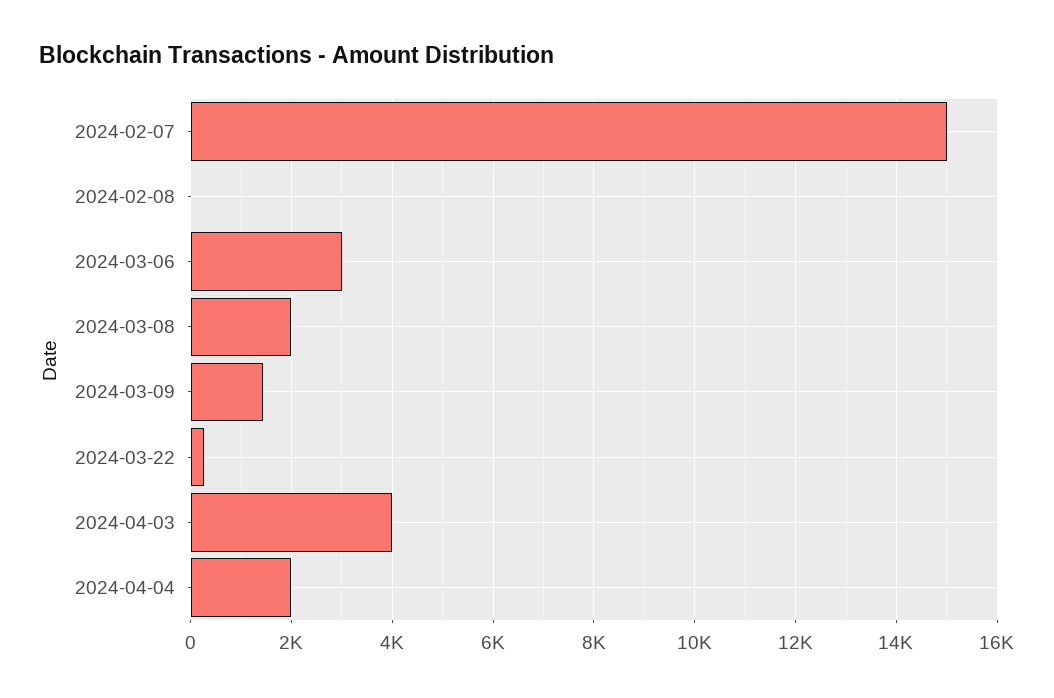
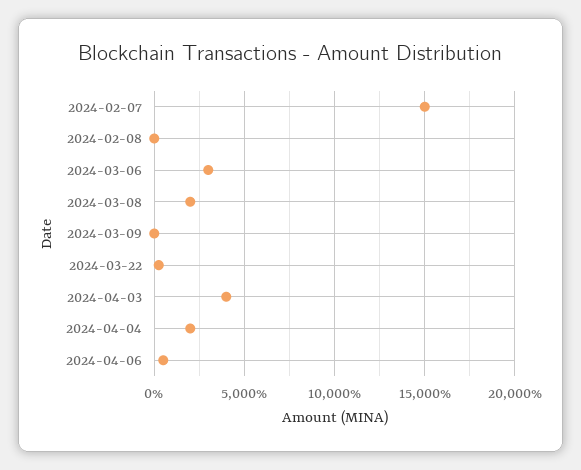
2024-03-09: 1400 -> 0
2024-04-06: none -> 500

